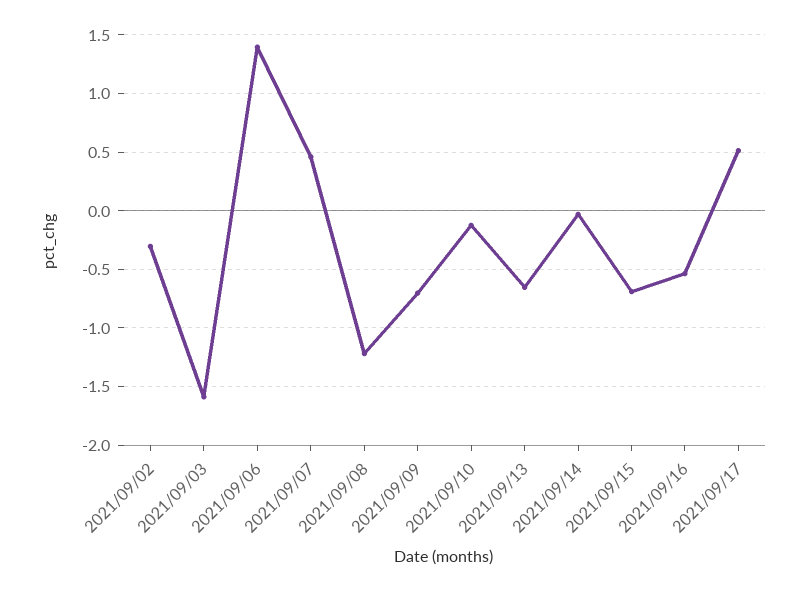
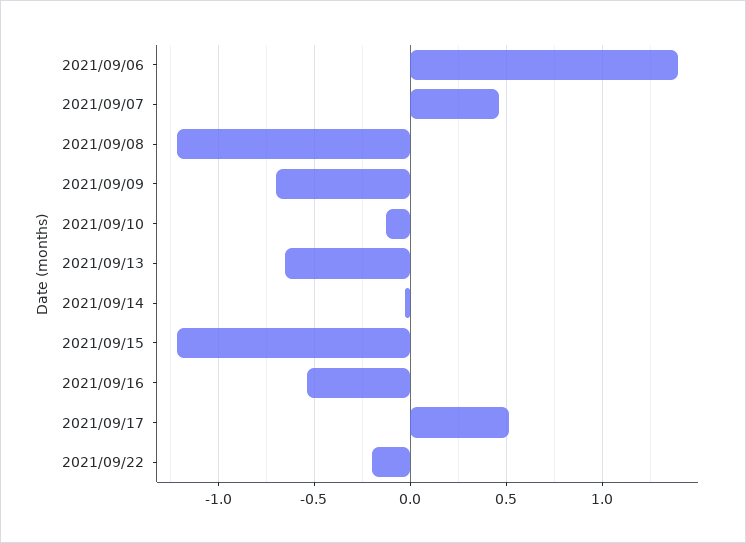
2021/09/02: -0.3 -> none
2021/09/03: -1.6 -> none
2021/09/15: -0.7 -> -1.2
2021/09/22: none -> -0.2

